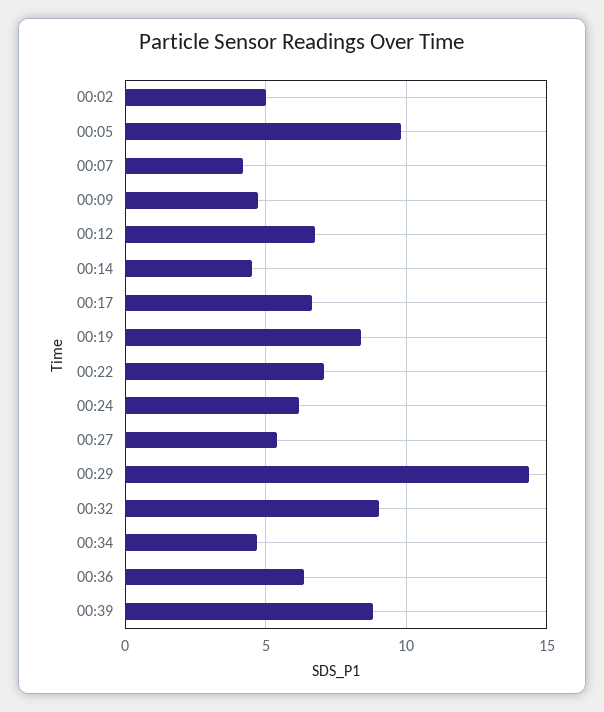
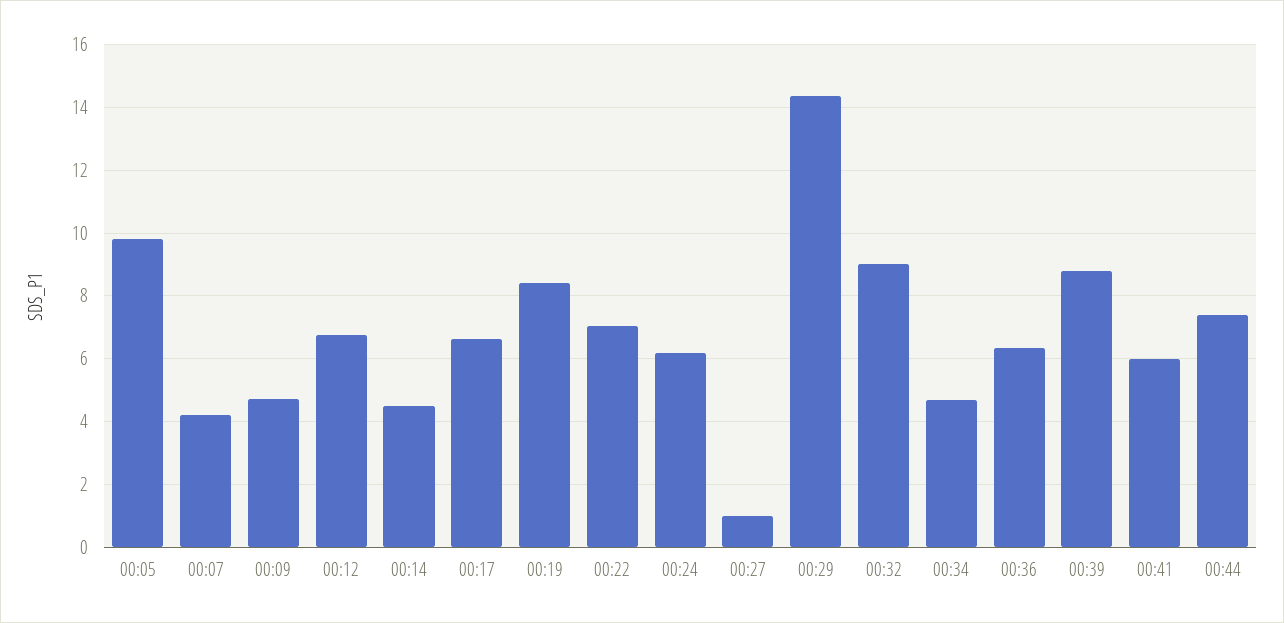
00:02: 5 -> none
00:27: 5.5 -> 1
00:41: none -> 6
00:44: none -> 7.4

